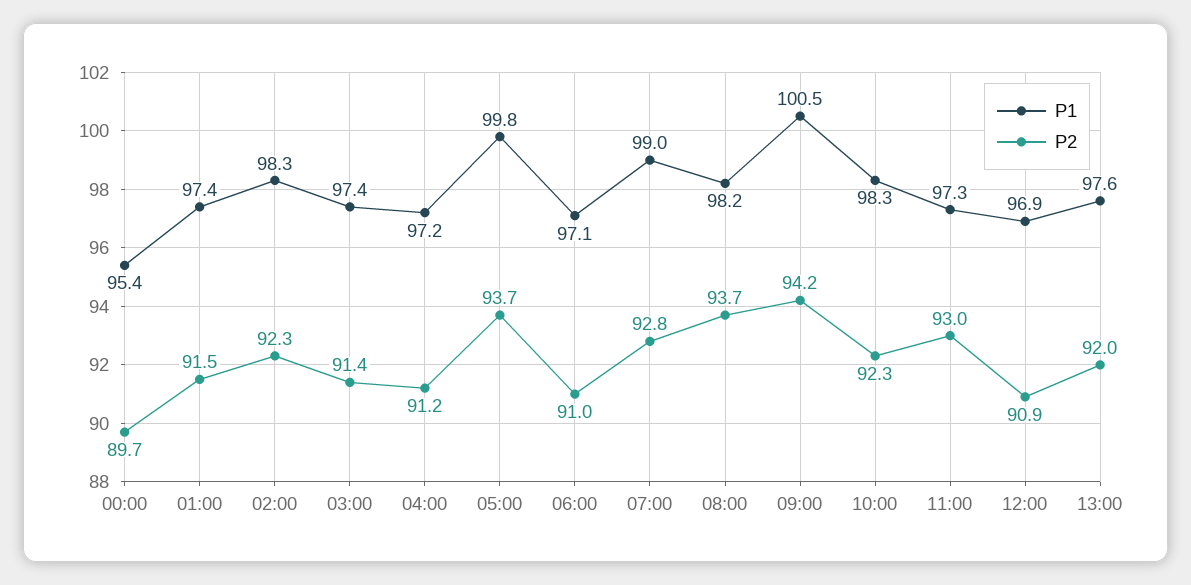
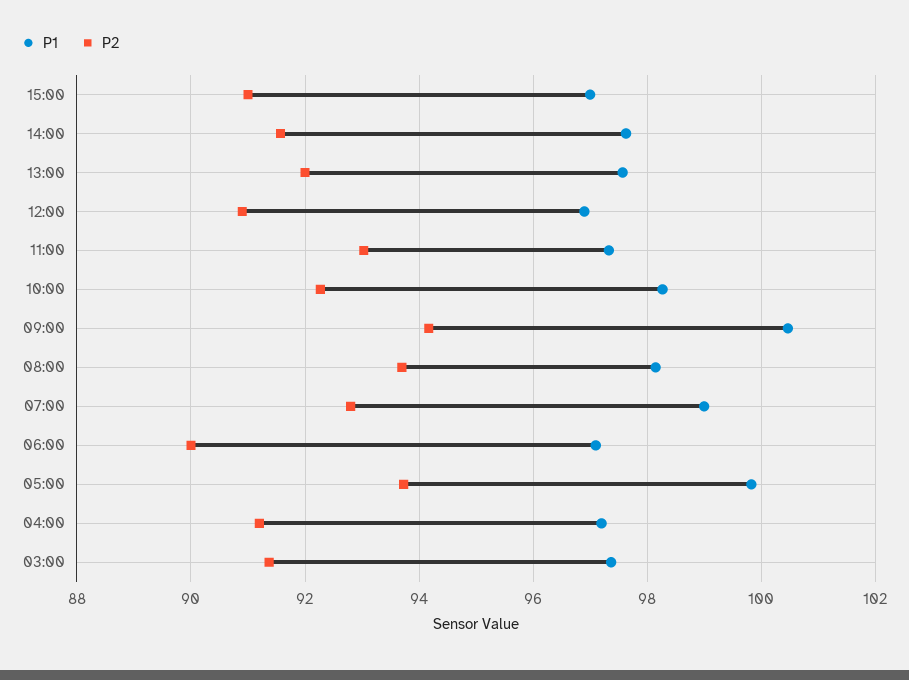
P1, 00:00: 95.4 -> none
P2, 00:00: 89.7 -> none
P1, 01:00: 97.4 -> none
P2, 01:00: 91.5 -> none
P1, 02:00: 98.3 -> none
P2, 02:00: 92.3 -> none
P2, 06:00: 91 -> 90
P1, 15:00: none -> 97
P2, 15:00: none -> 91
P1, 14:00: none -> 97.6
P2, 14:00: none -> 91.6

